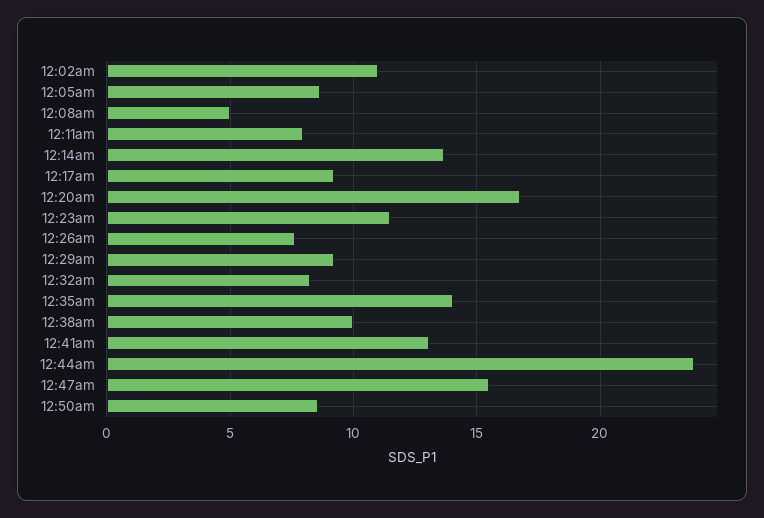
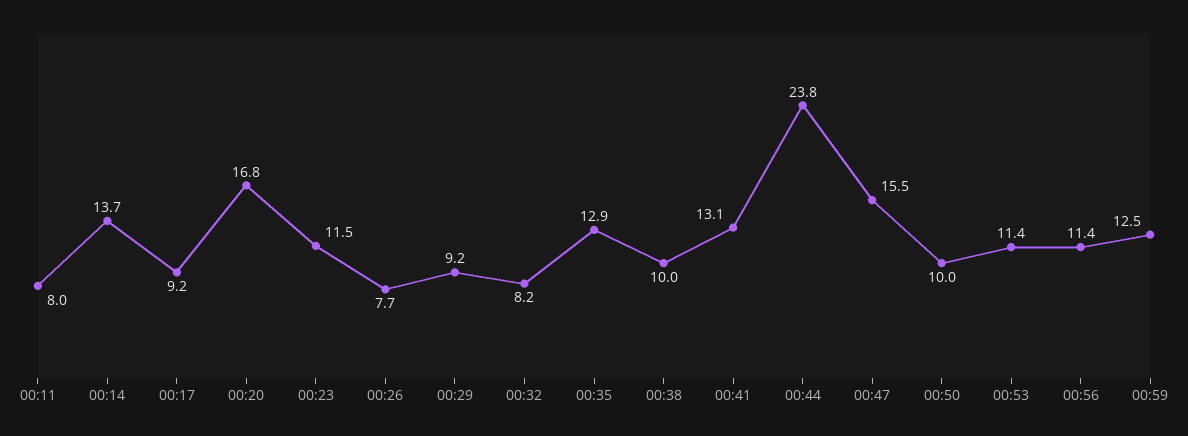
12:02am: 11 -> none
12:05am: 8.5 -> none
12:08am: 5 -> none
12:35am: 14 -> 12.9
12:50am: 8.5 -> 10
00:53: none -> 11.4
00:56: none -> 11.4
00:59: none -> 12.5

